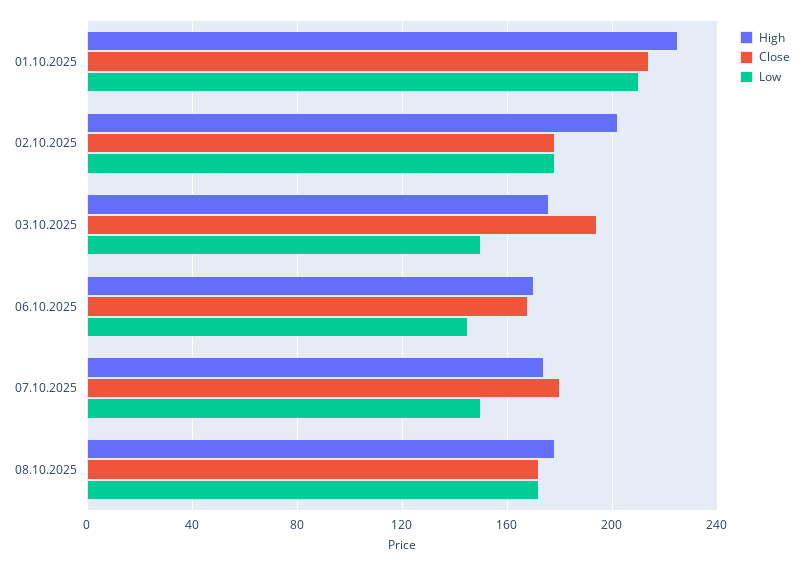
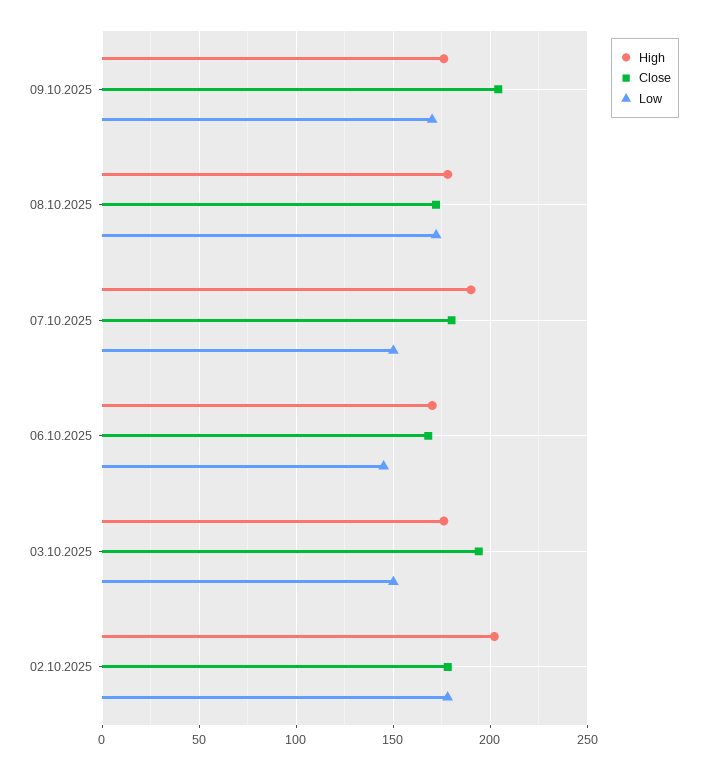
High, 01.10.2025: 225 -> none
Close, 01.10.2025: 215 -> none
Low, 01.10.2025: 210 -> none
High, 07.10.2025: 175 -> 190
High, 09.10.2025: none -> 175
Close, 09.10.2025: none -> 205
Low, 09.10.2025: none -> 170

